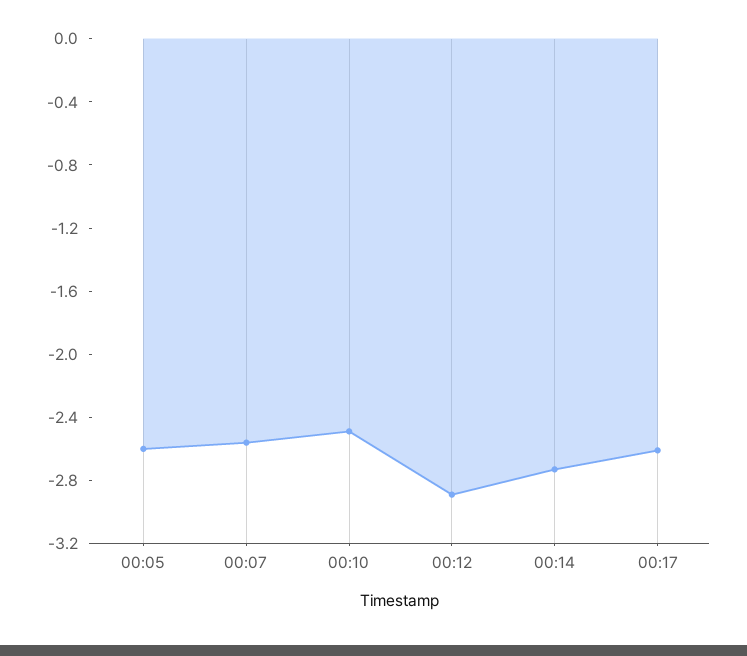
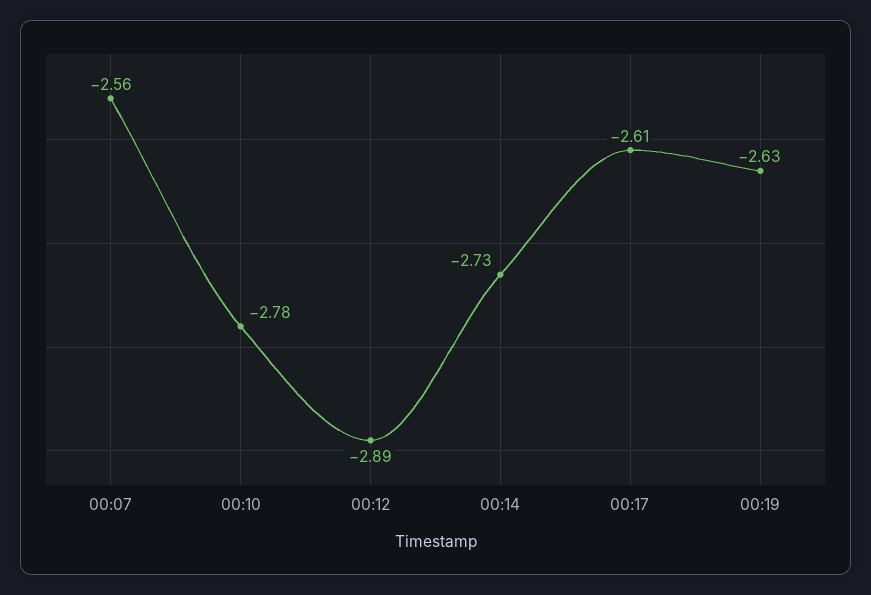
00:05: -2.6 -> none
00:10: -2.5 -> -2.78
00:19: none -> -2.63

